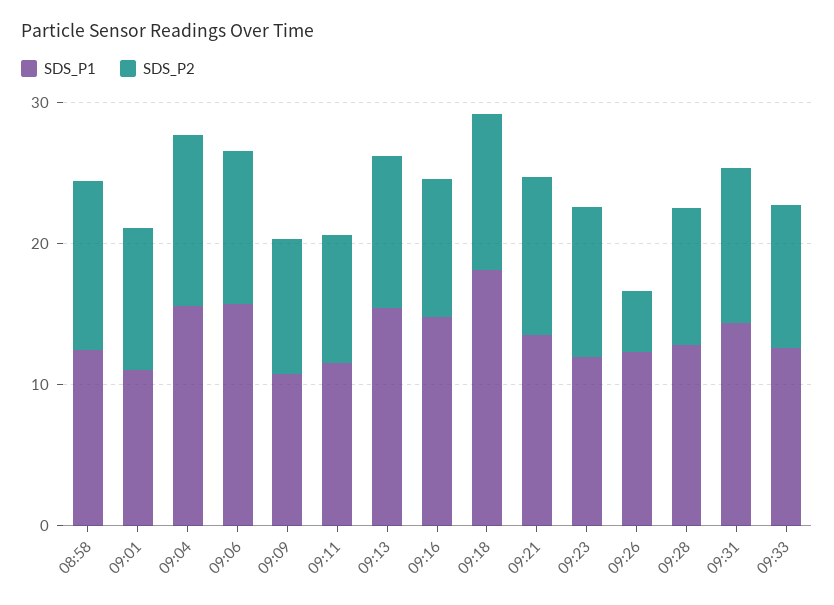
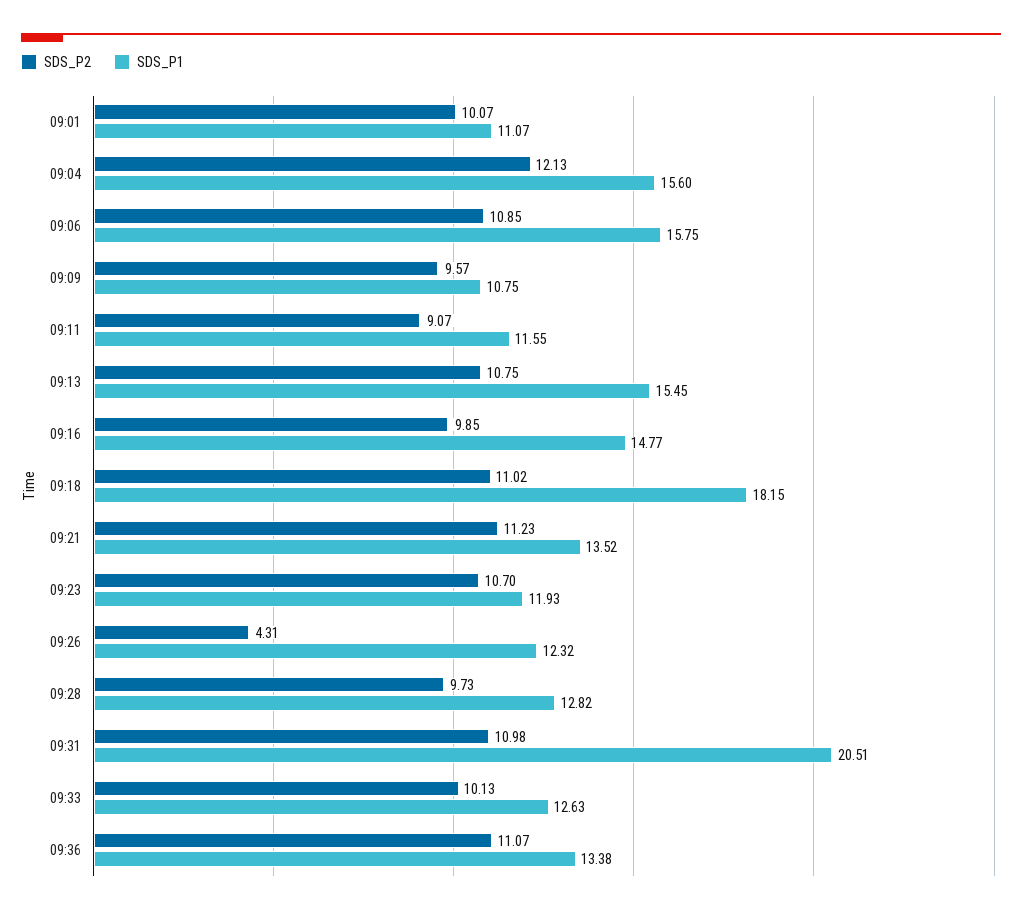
SDS_P1, 08:58: 12 -> none
SDS_P2, 08:58: 12 -> none
SDS_P1, 09:31: 14 -> 20.51
SDS_P2, 09:36: none -> 11.07
SDS_P1, 09:36: none -> 13.38

